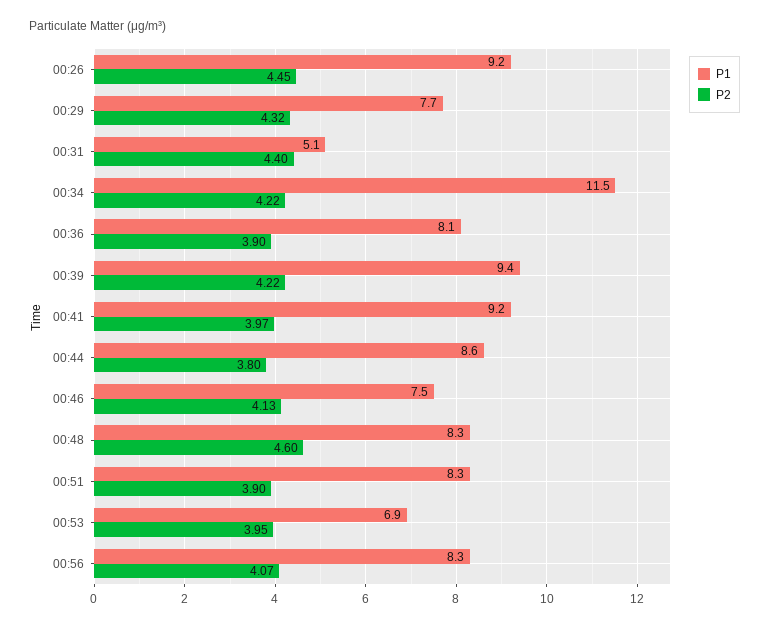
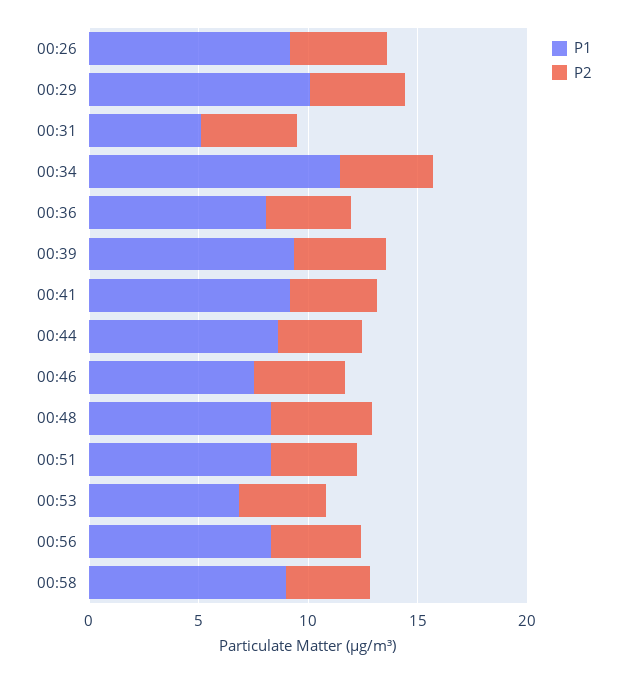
P1, 00:29: 7.7 -> 10
P1, 00:58: none -> 9
P2, 00:58: none -> 4

